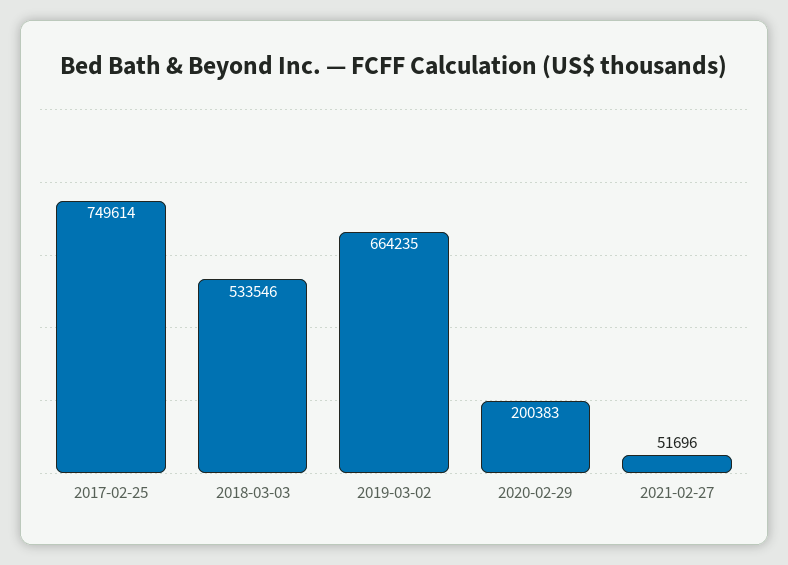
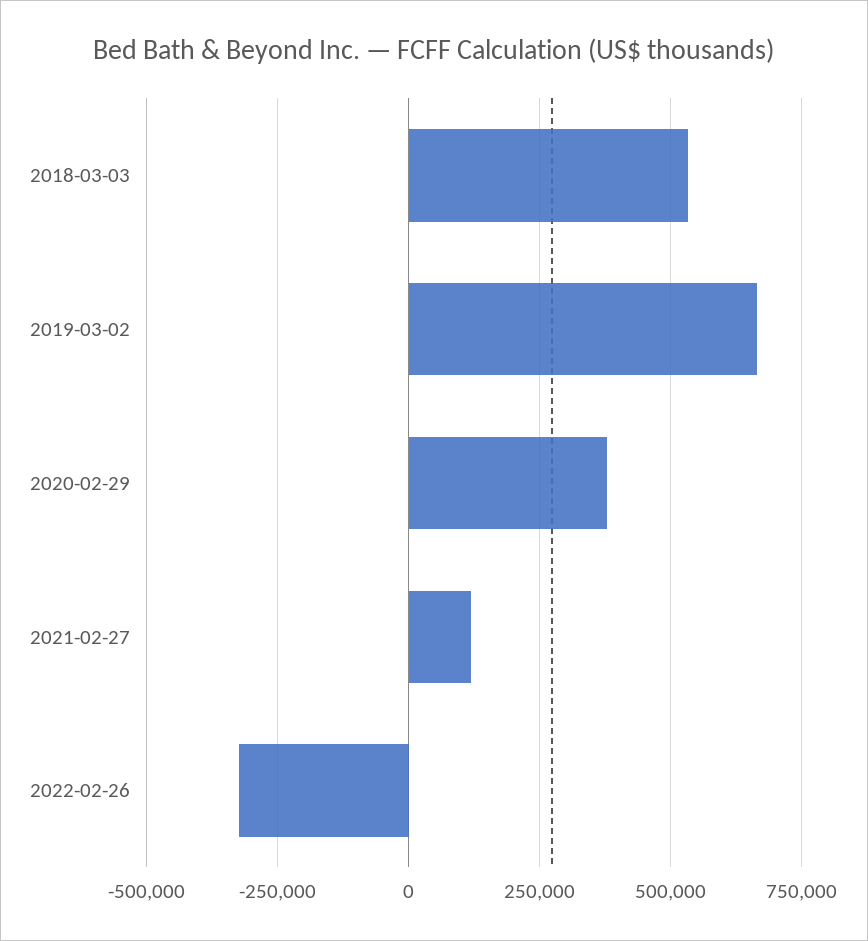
2017-02-25: 749614 -> none
2020-02-29: 200383 -> 375000
2021-02-27: 51696 -> 125000
2022-02-26: none -> -325000

